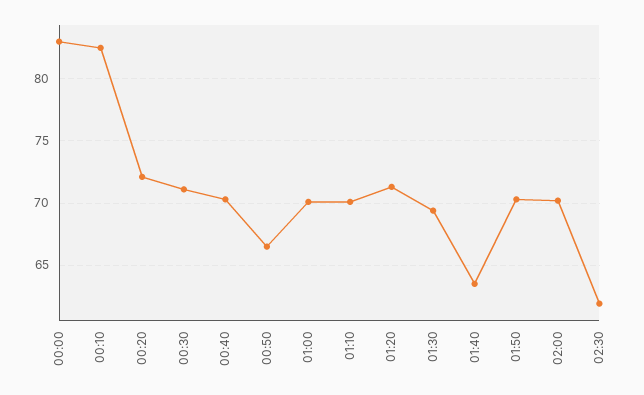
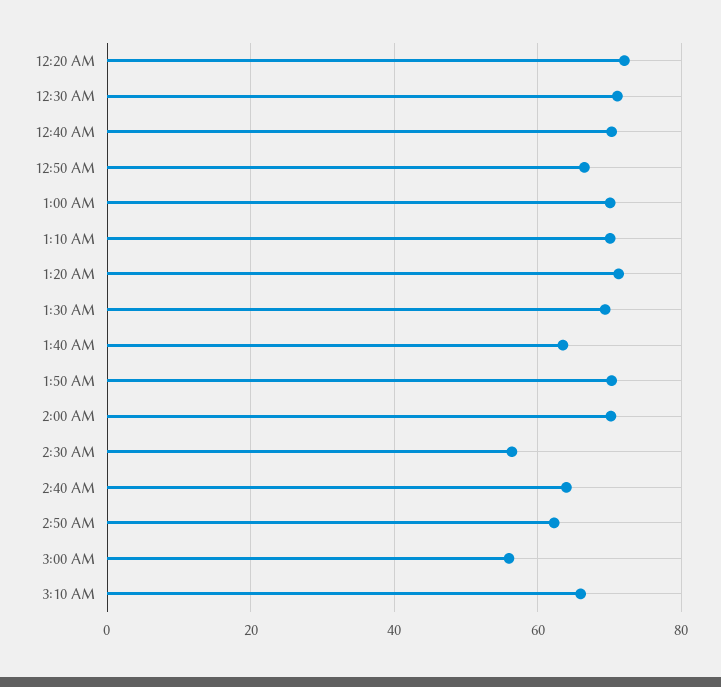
00:00: 83 -> none
00:10: 82.5 -> none
02:30: 62 -> 56
2:40 AM: none -> 64
2:50 AM: none -> 62
3:00 AM: none -> 56
3:10 AM: none -> 66

